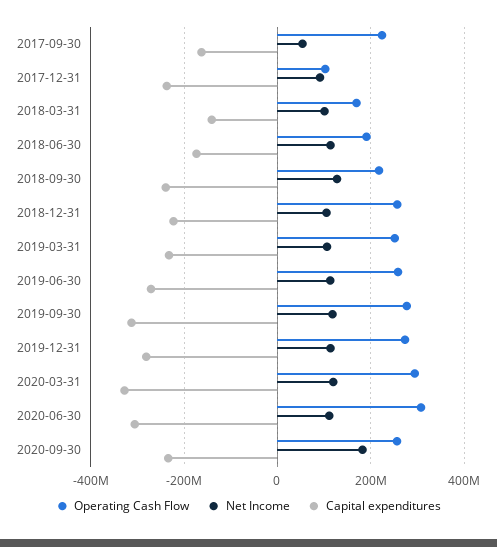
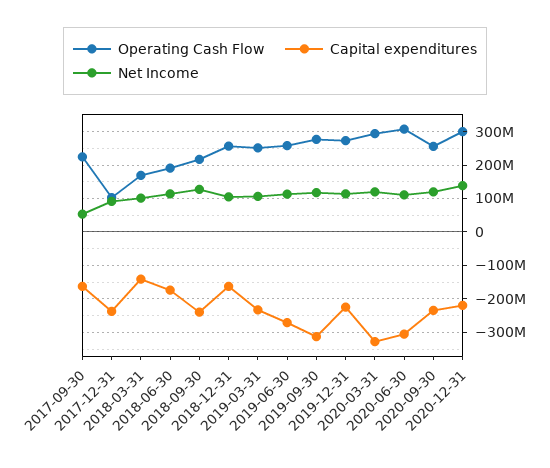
Capital expenditures, 2018-12-31: -220000000 -> -160000000
Capital expenditures, 2019-12-31: -280000000 -> -220000000
Net Income, 2020-09-30: 180000000 -> 120000000
Operating Cash Flow, 2020-12-31: none -> 300000000
Capital expenditures, 2020-12-31: none -> -220000000
Net Income, 2020-12-31: none -> 140000000

